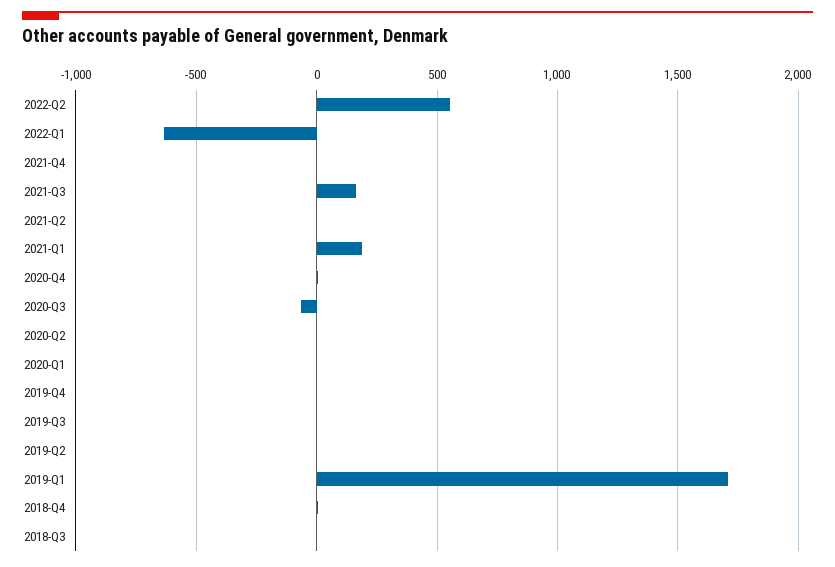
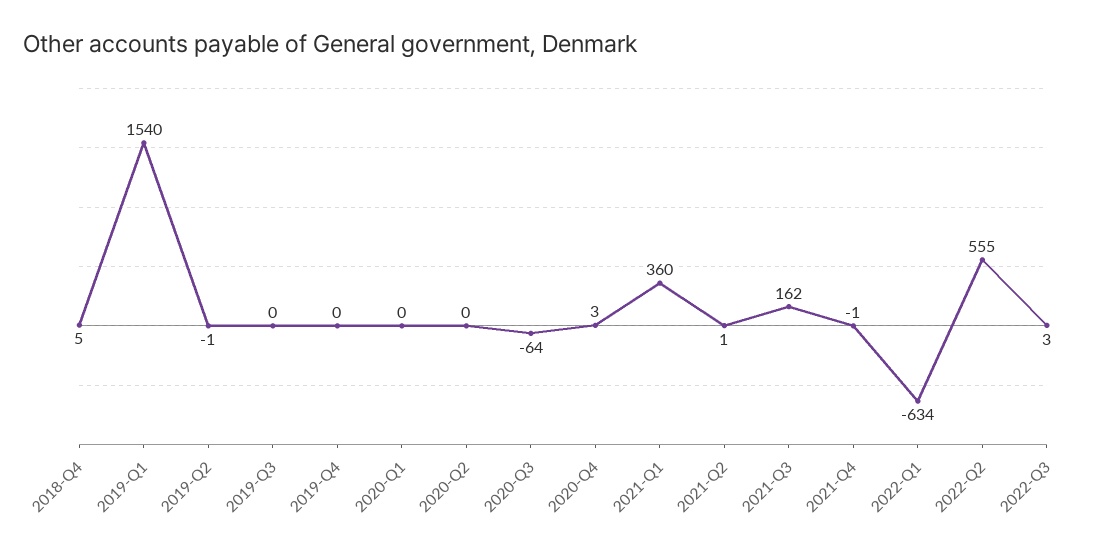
2021-Q1: 200 -> 360
2019-Q1: 1700 -> 1540
2018-Q3: 0 -> none
2022-Q3: none -> 3

